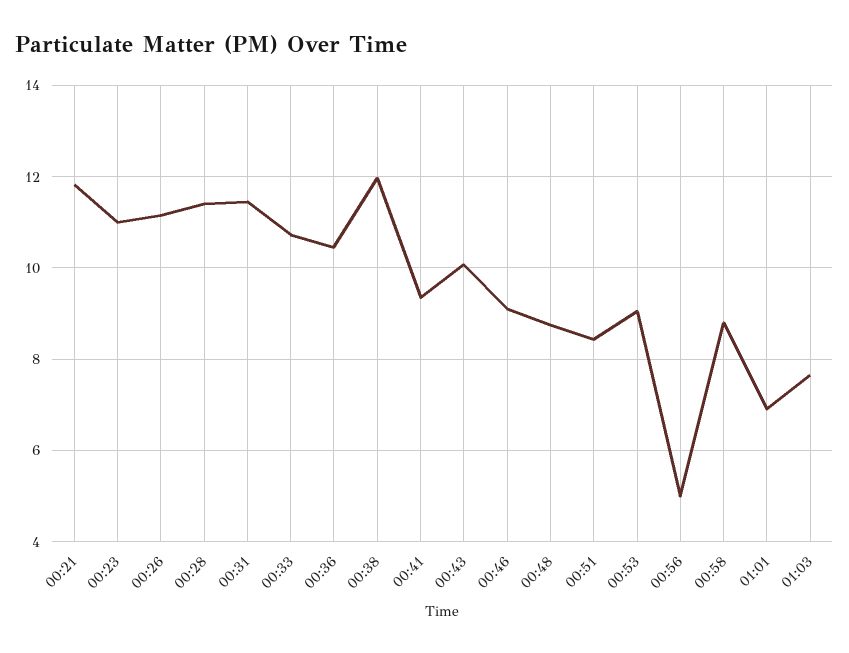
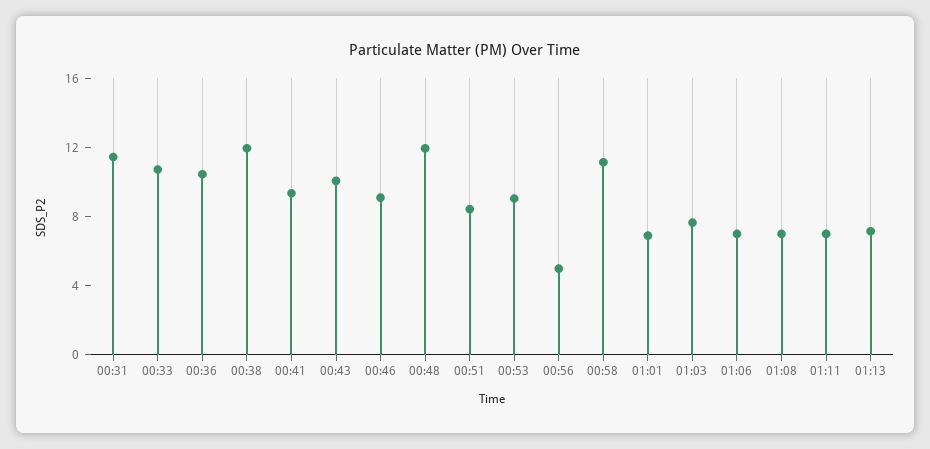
00:21: 11.8 -> none
00:23: 11 -> none
00:26: 11.2 -> none
00:28: 11.4 -> none
00:48: 8.8 -> 12
00:58: 8.8 -> 11
01:06: none -> 7
01:08: none -> 7
01:11: none -> 7
01:13: none -> 7

